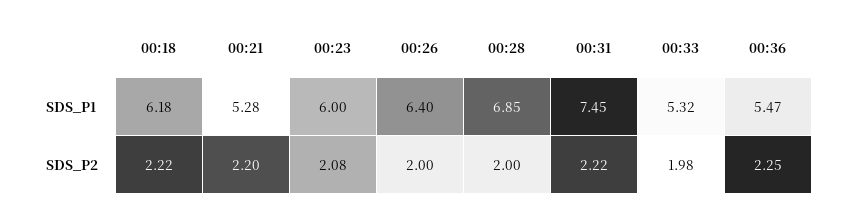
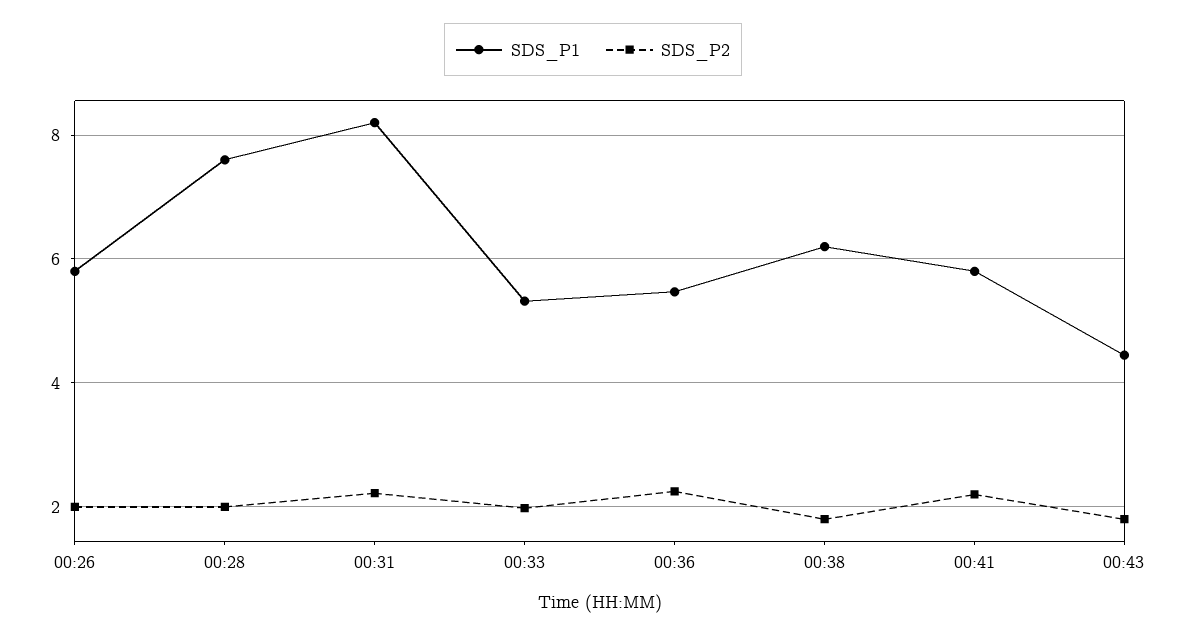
SDS_P1, 00:18: 6.18 -> none
SDS_P1, 00:21: 5.28 -> none
SDS_P1, 00:23: 6 -> none
SDS_P1, 00:26: 6.4 -> 5.8
SDS_P1, 00:28: 6.85 -> 7.6
SDS_P1, 00:31: 7.45 -> 8.2
SDS_P2, 00:18: 2.22 -> none
SDS_P2, 00:21: 2.2 -> none
SDS_P2, 00:23: 2.08 -> none
SDS_P1, 00:38: none -> 6.2
SDS_P2, 00:38: none -> 1.8
SDS_P1, 00:41: none -> 5.8
SDS_P2, 00:41: none -> 2.2
SDS_P1, 00:43: none -> 4.4
SDS_P2, 00:43: none -> 1.8

